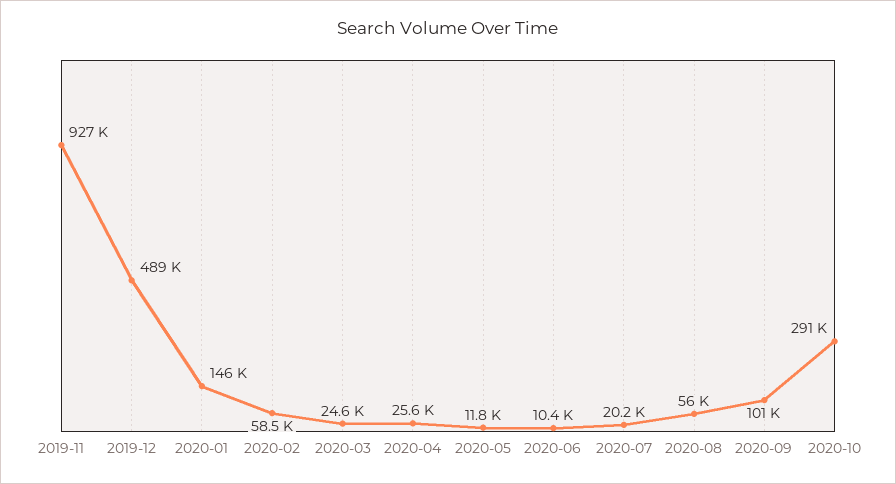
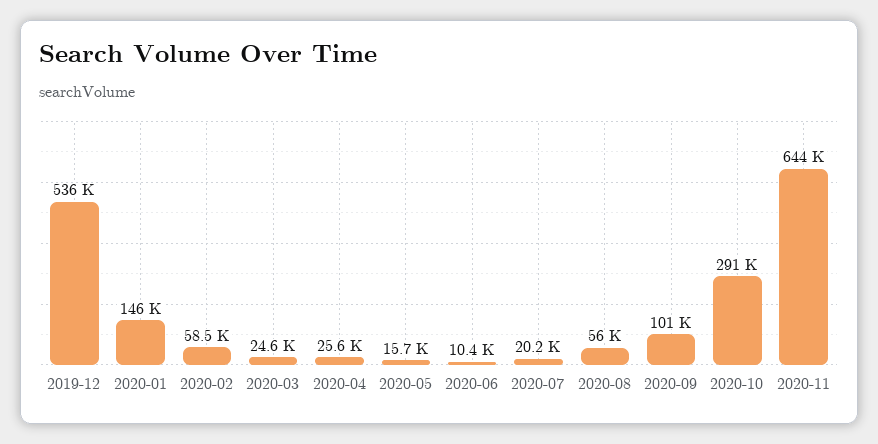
2019-11: 927000 -> none
2019-12: 489000 -> 536000
2020-05: 11800 -> 15700
2020-11: none -> 644000

